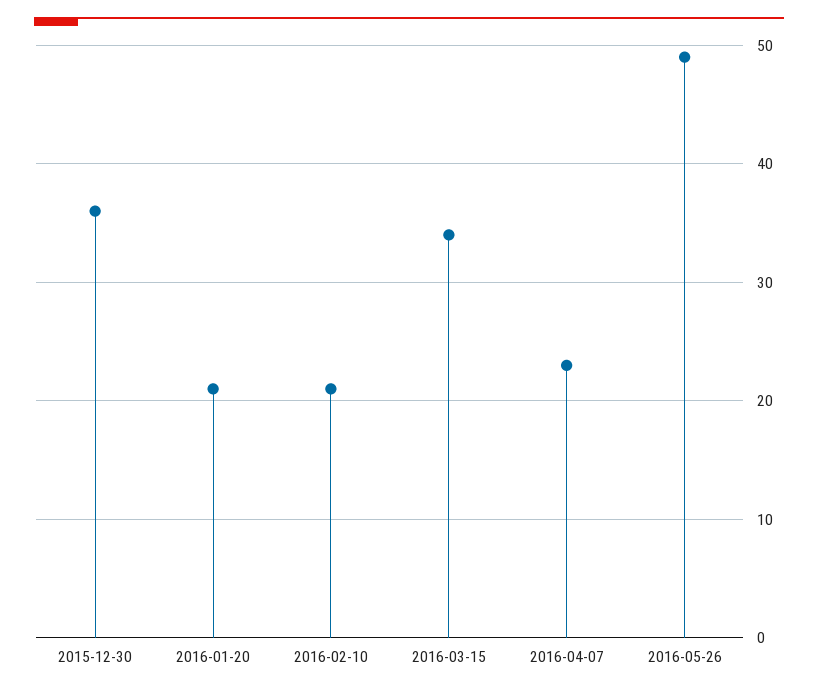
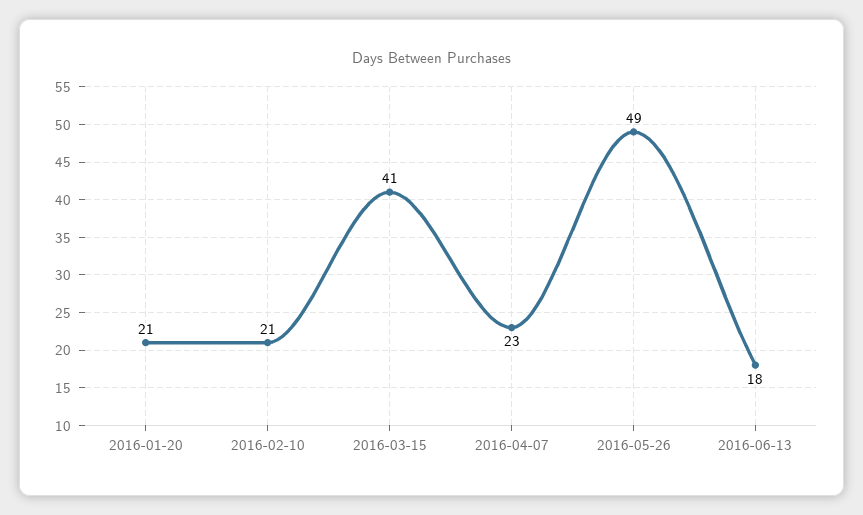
2015-12-30: 36 -> none
2016-03-15: 34 -> 41
2016-06-13: none -> 18

